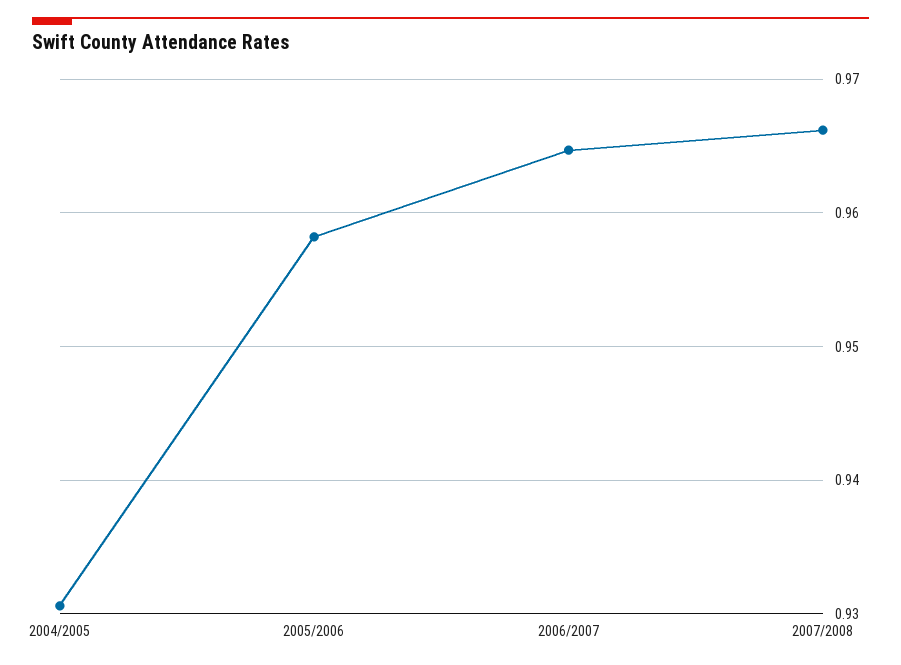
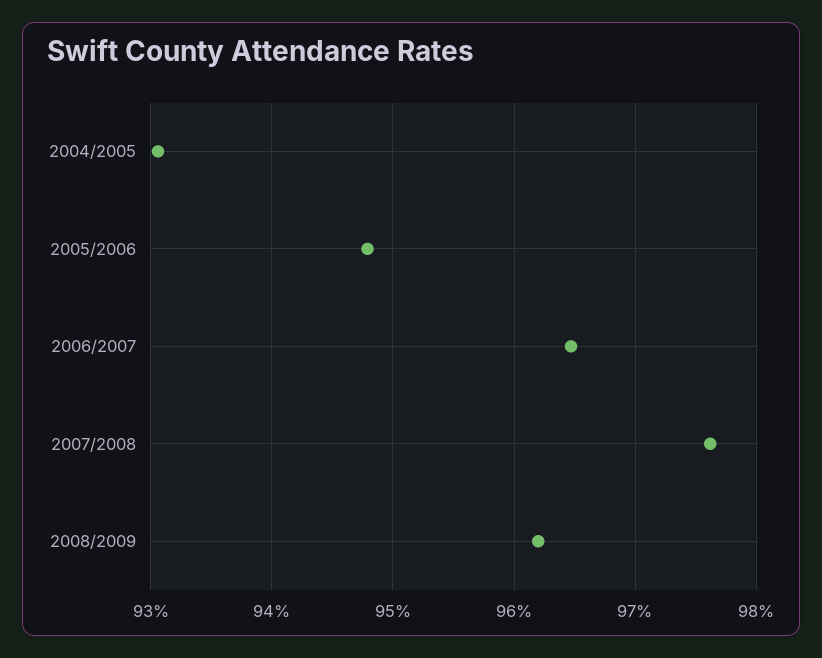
2005/2006: 0.958 -> 0.948
2007/2008: 0.966 -> 0.976
2008/2009: none -> 0.962

